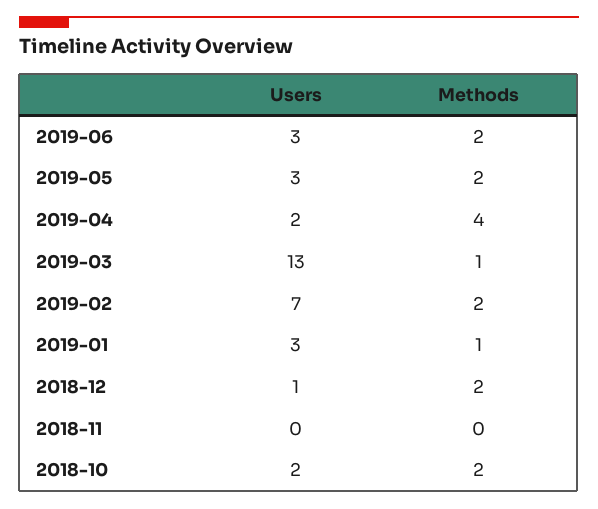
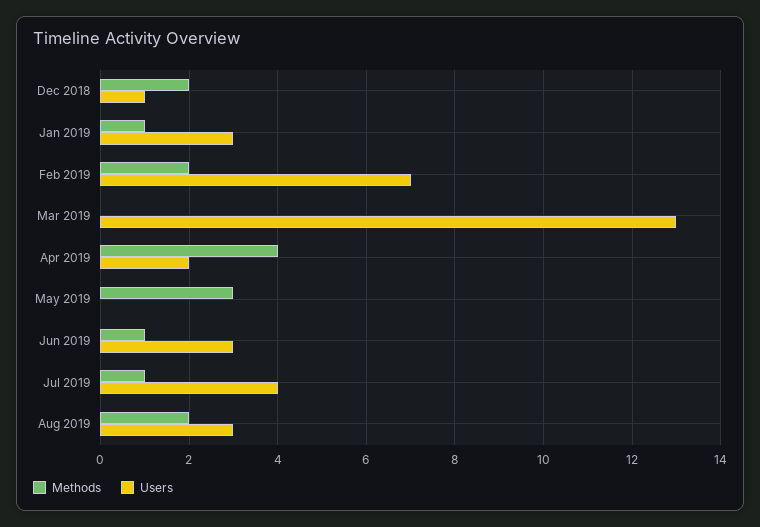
Methods, 2019-06: 2 -> 1
Users, 2019-05: 3 -> 0
Methods, 2019-05: 2 -> 3
Methods, 2019-03: 1 -> 0
Users, 2018-11: 0 -> none
Methods, 2018-11: 0 -> none
Users, 2018-10: 2 -> none
Methods, 2018-10: 2 -> none
Methods, Jul 2019: none -> 1
Users, Jul 2019: none -> 4
Methods, Aug 2019: none -> 2
Users, Aug 2019: none -> 3

